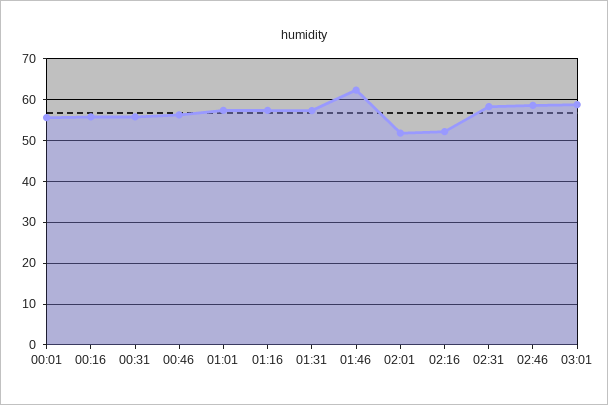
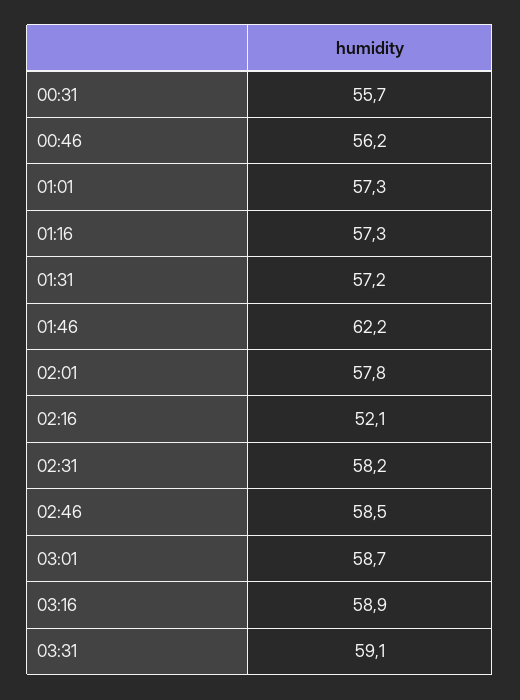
00:01: 56 -> none
00:16: 56 -> none
02:01: 52 -> 57.8
03:16: none -> 58.9
03:31: none -> 59.1

